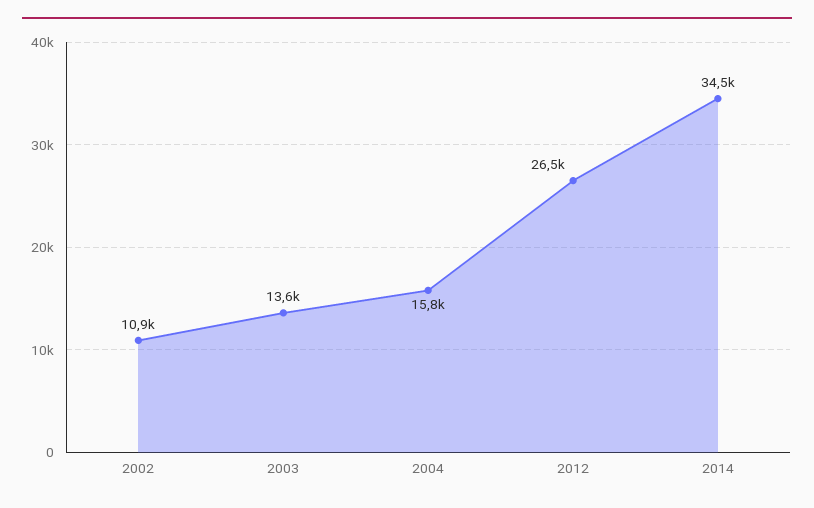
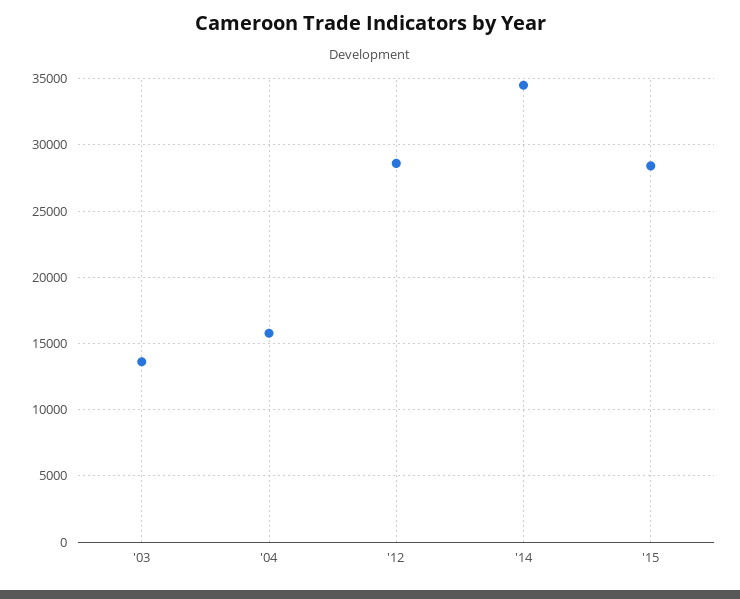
2002: 10900 -> none
2012: 26500 -> 28500
'15: none -> 28500

